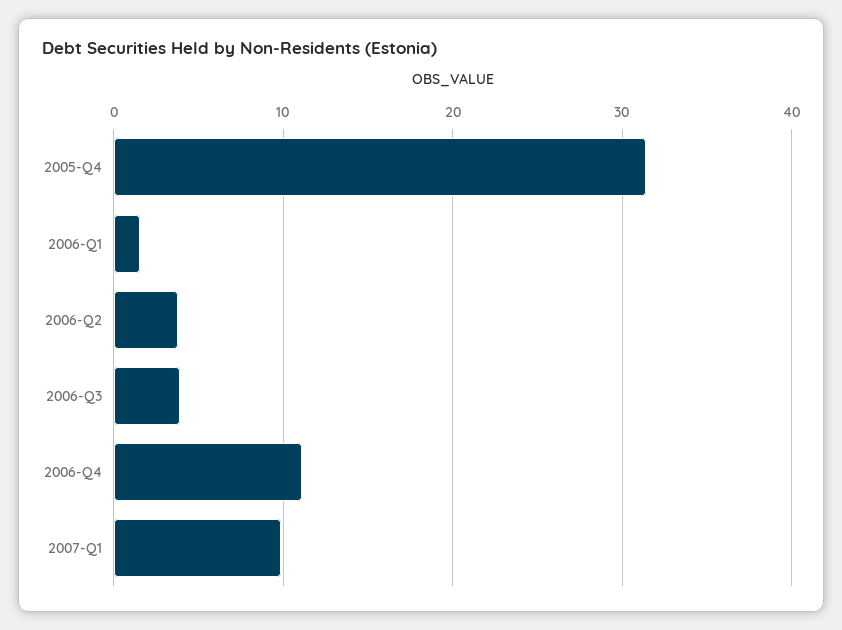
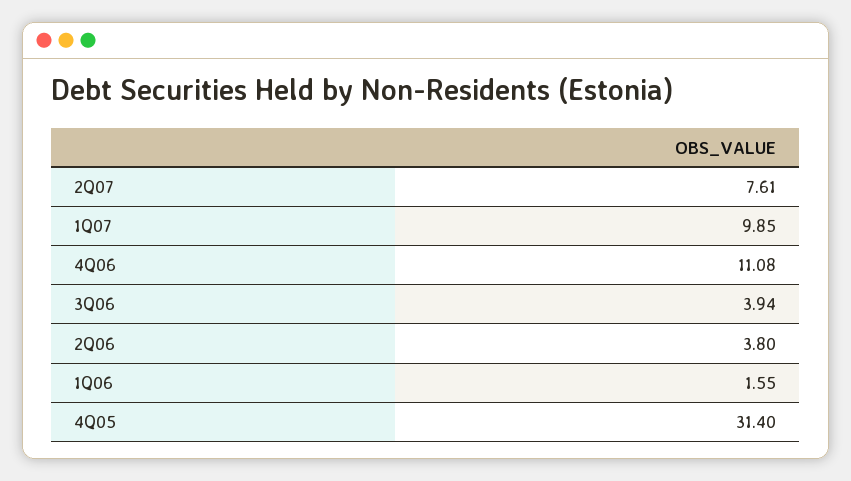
2Q07: none -> 7.61

